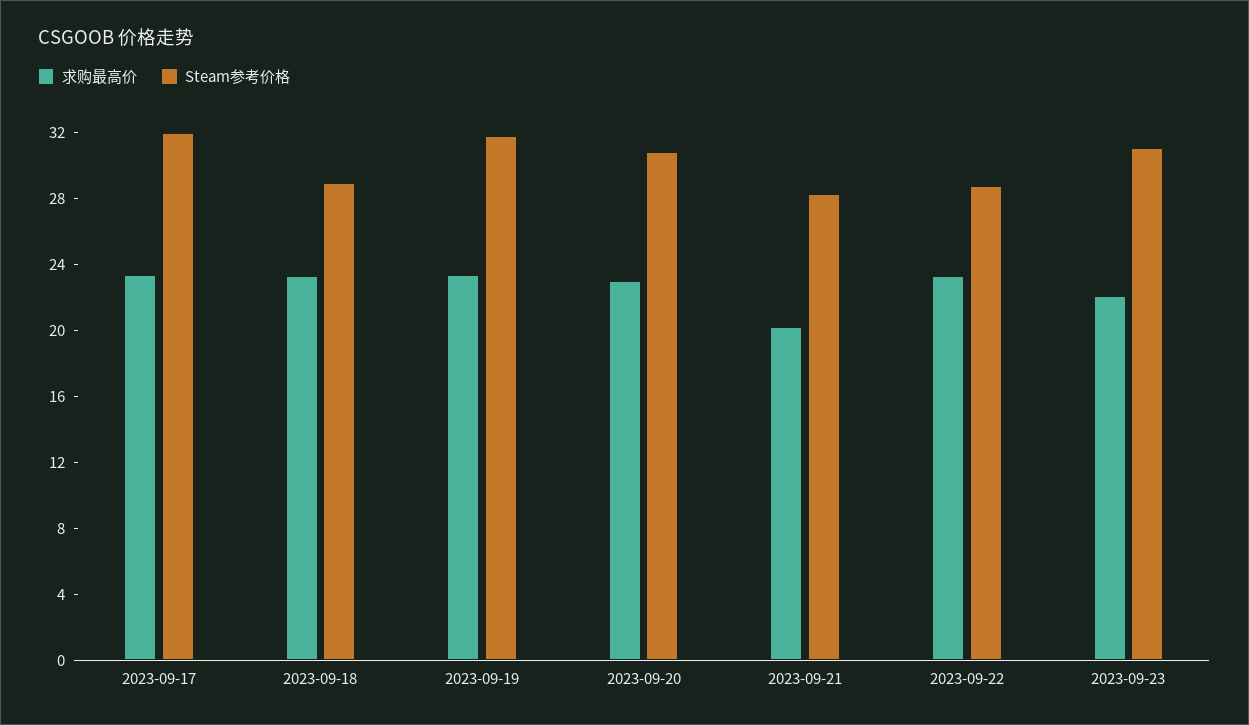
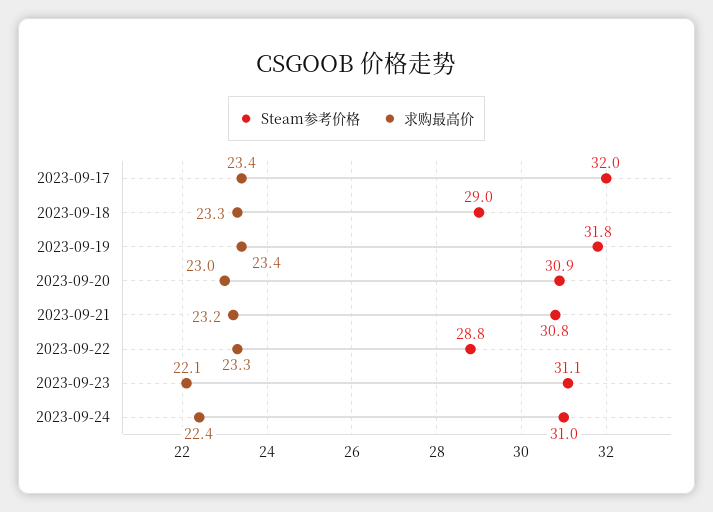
求购最高价, 2023-09-21: 20 -> 23.2
Steam参考价格, 2023-09-21: 28 -> 30.8
Steam参考价格, 2023-09-24: none -> 31
求购最高价, 2023-09-24: none -> 22.4

